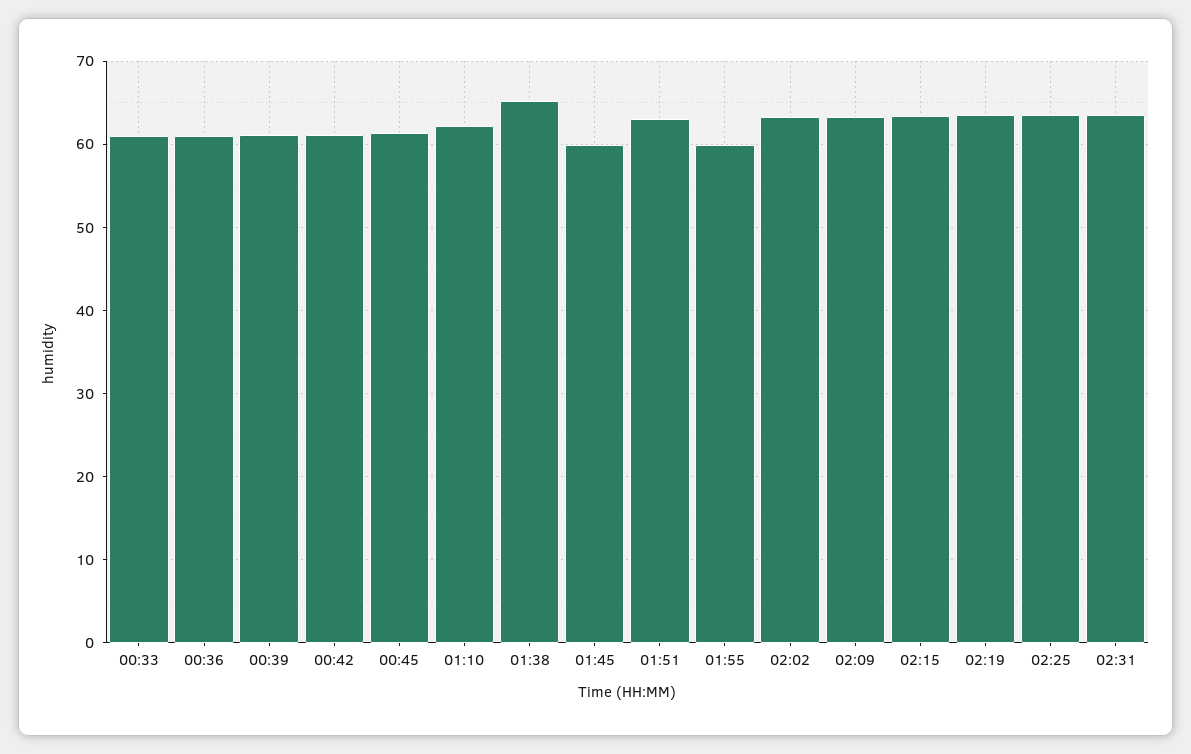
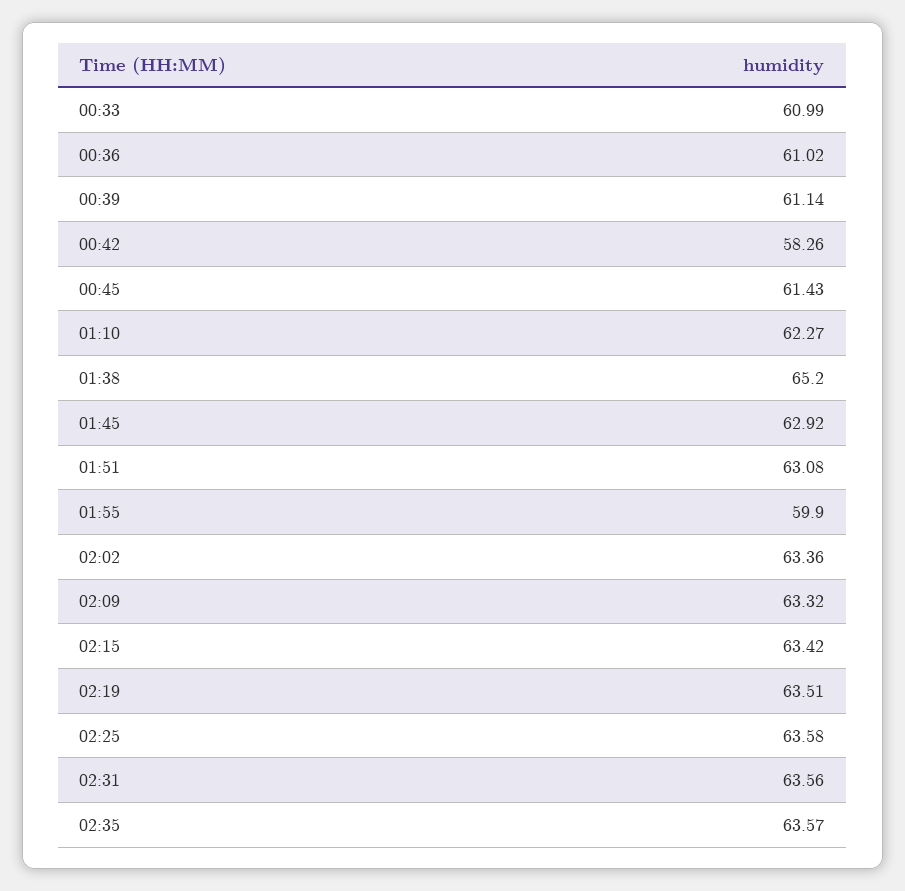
00:42: 61 -> 58.26
01:45: 60 -> 62.92
02:35: none -> 63.57

